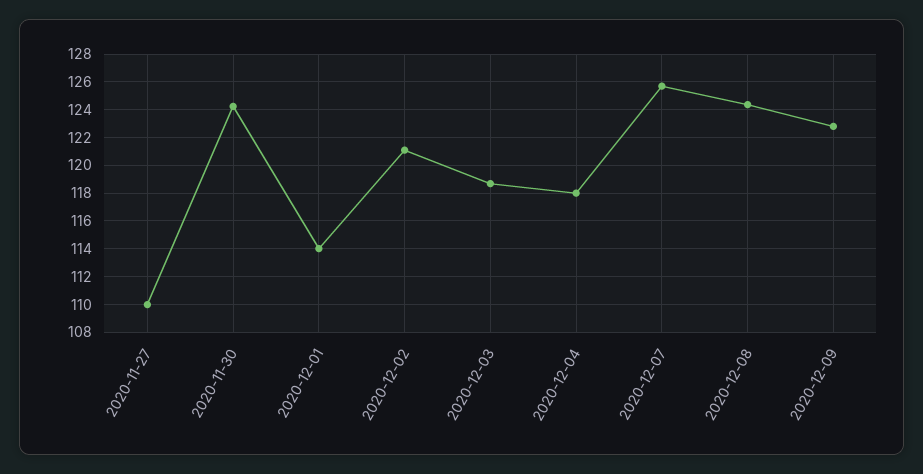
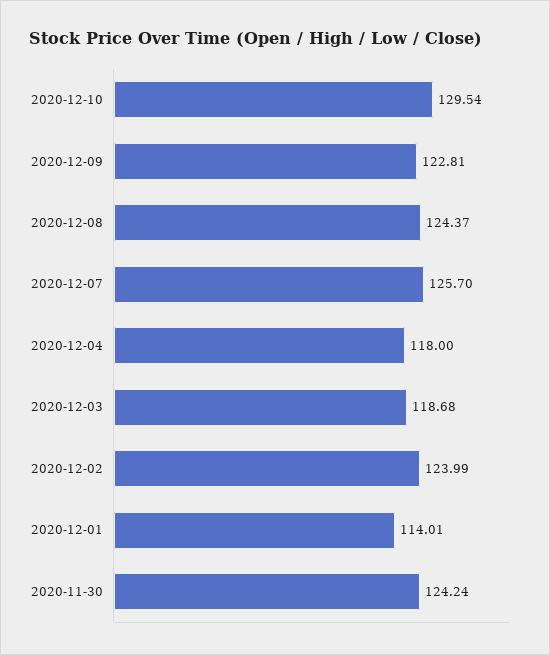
2020-11-27: 110 -> none
2020-12-02: 121 -> 123.99
2020-12-10: none -> 129.54

